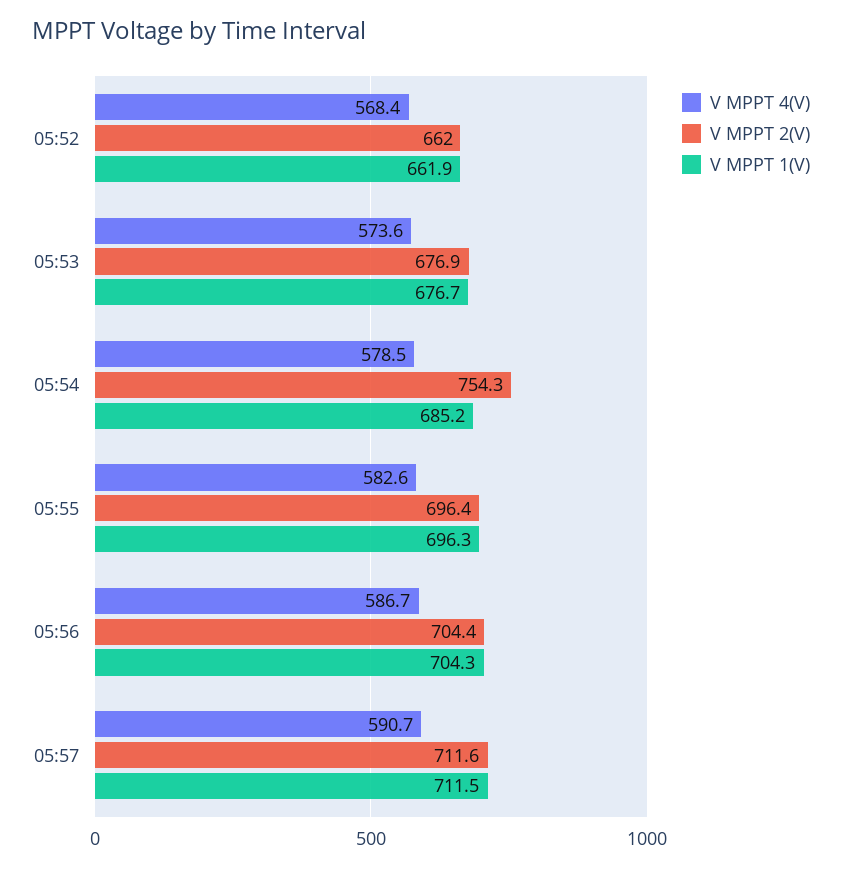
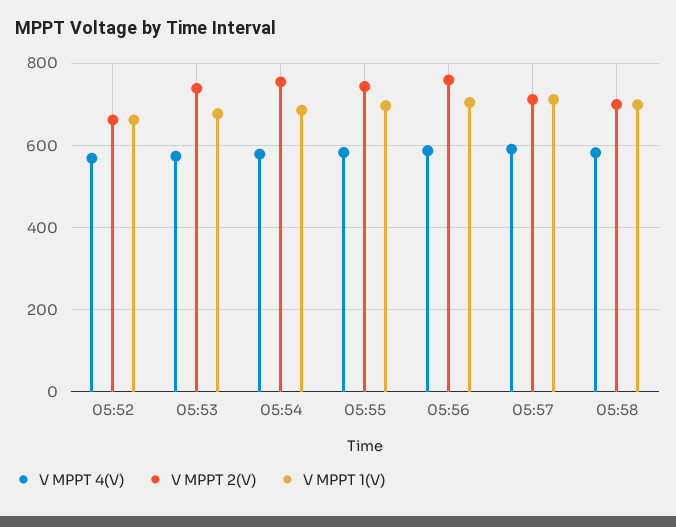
V MPPT 2(V), 05:53: 676.9 -> 740
V MPPT 2(V), 05:55: 696.4 -> 740
V MPPT 2(V), 05:56: 704.4 -> 760
V MPPT 4(V), 05:58: none -> 580
V MPPT 2(V), 05:58: none -> 700
V MPPT 1(V), 05:58: none -> 700

